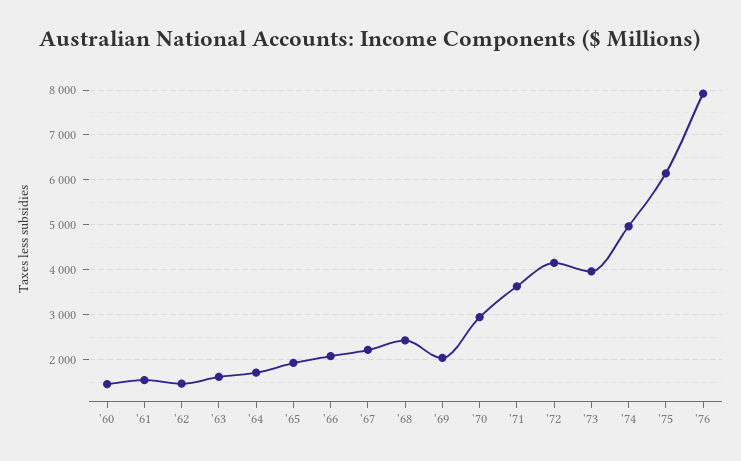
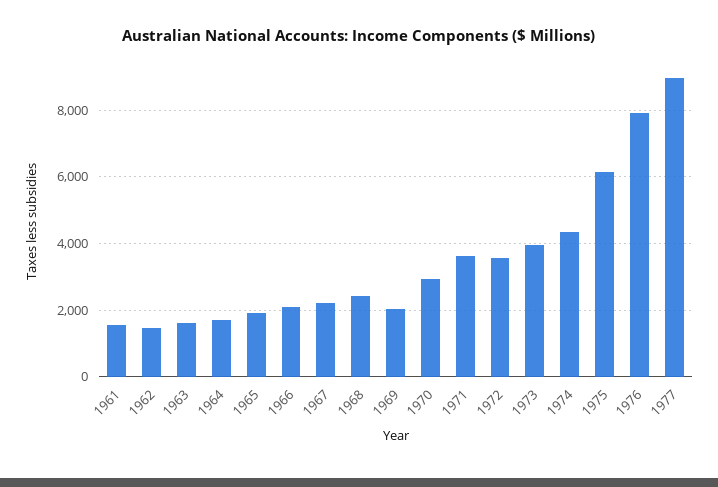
'60: 1400 -> none
'72: 4200 -> 3600
'74: 5000 -> 4400
1977: none -> 9000

